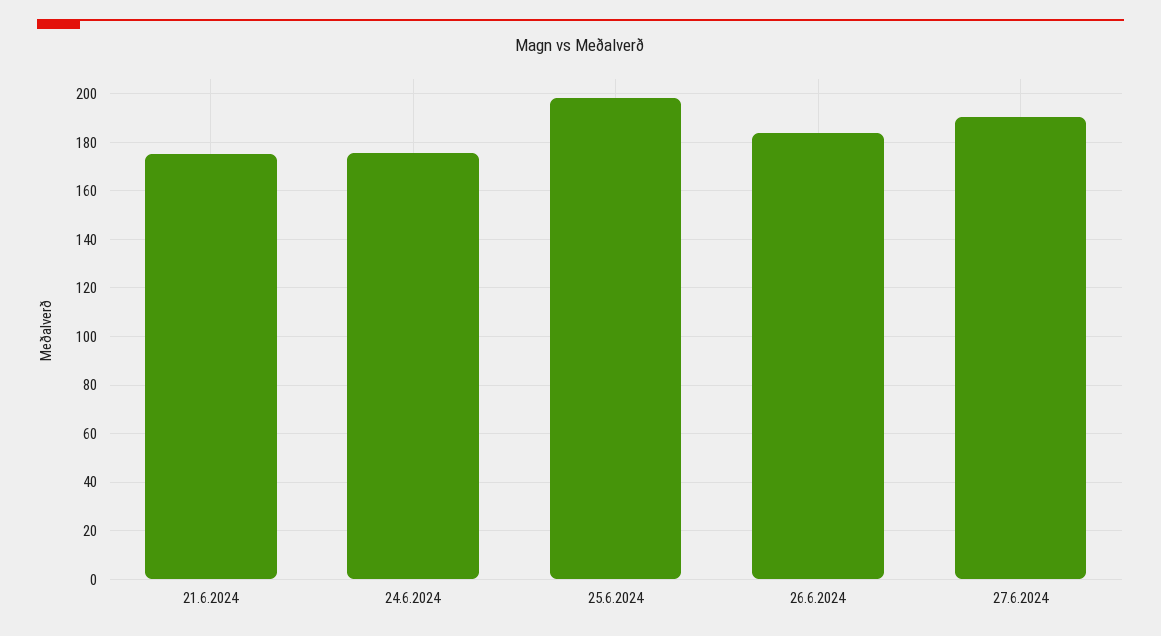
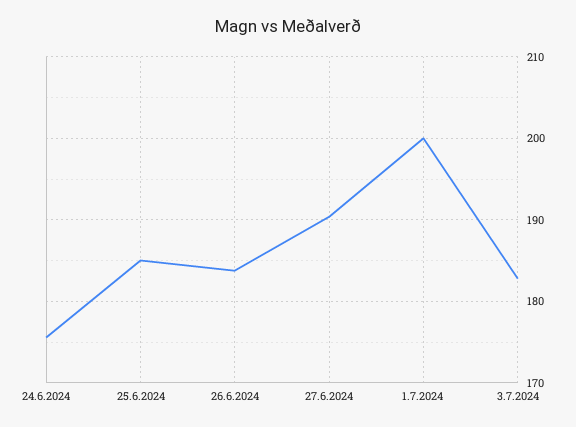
21.6.2024: 175 -> none
25.6.2024: 197.5 -> 185
1.7.2024: none -> 200
3.7.2024: none -> 183

